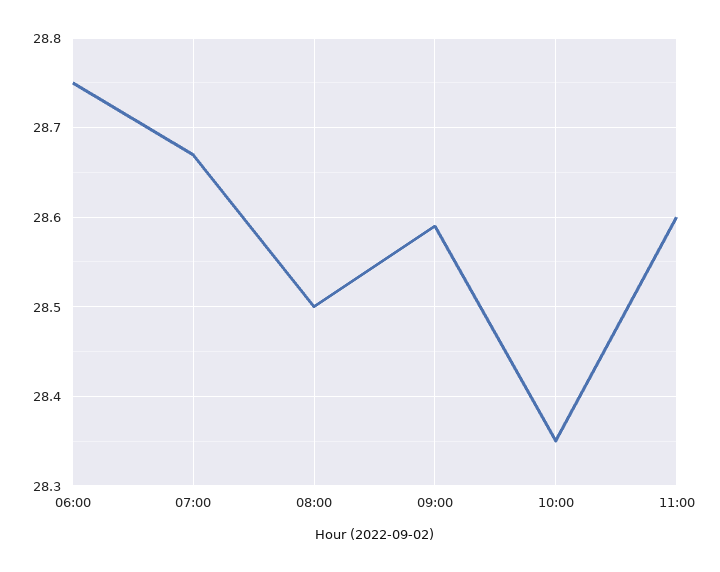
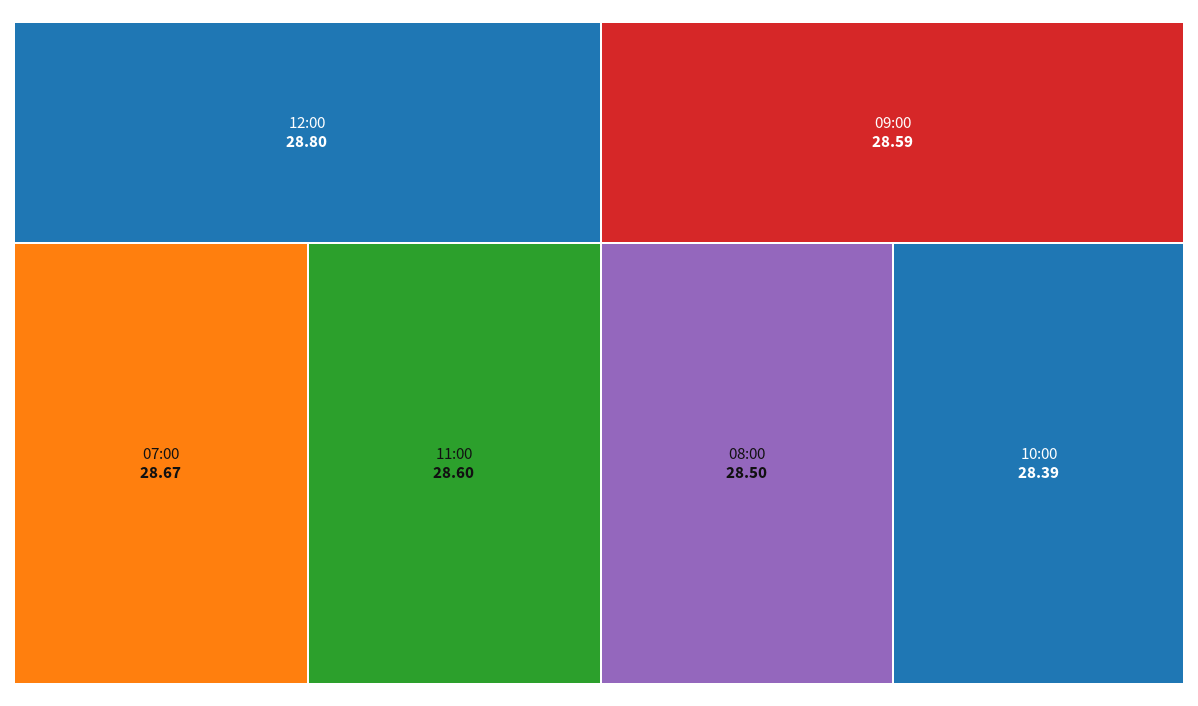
06:00: 28.75 -> none
10:00: 28.35 -> 28.39
12:00: none -> 28.8

